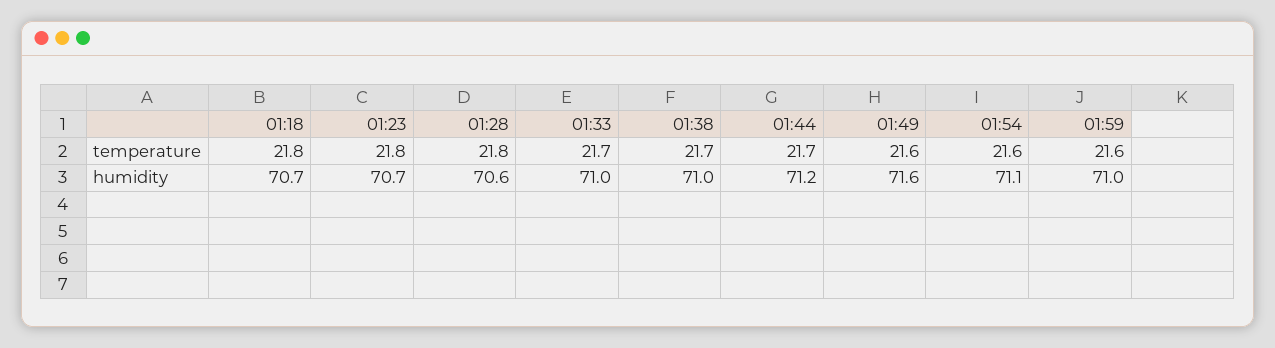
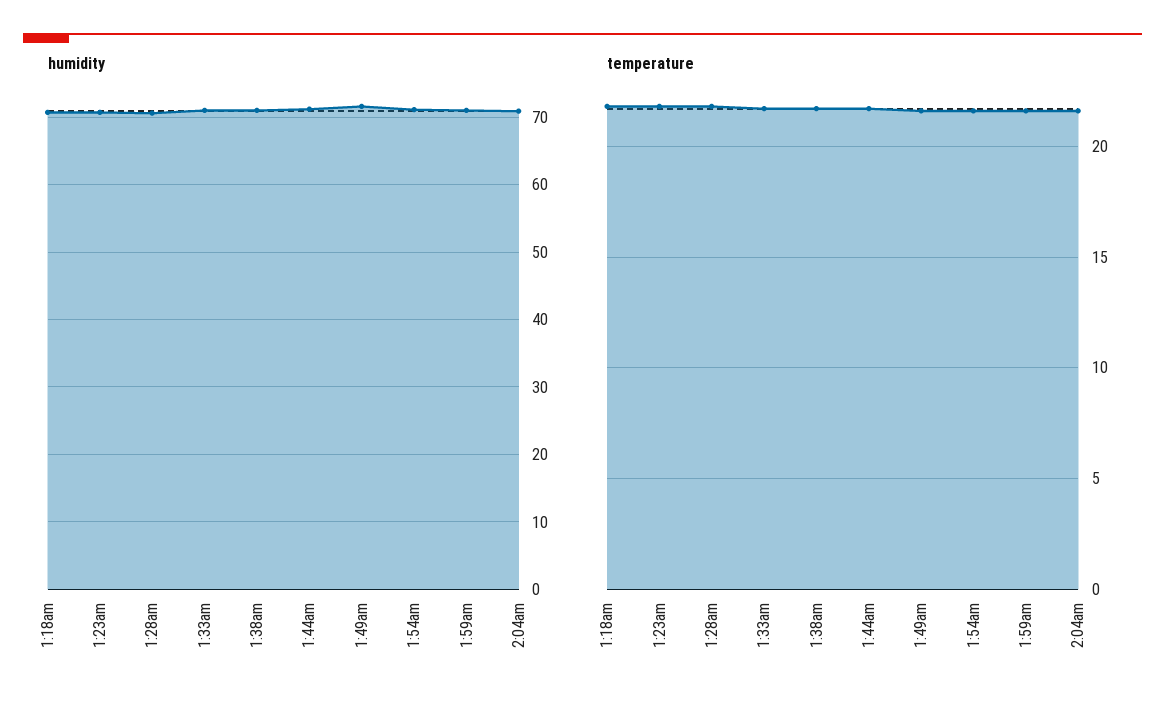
humidity, 2:04am: none -> 71
temperature, 2:04am: none -> 21.5

